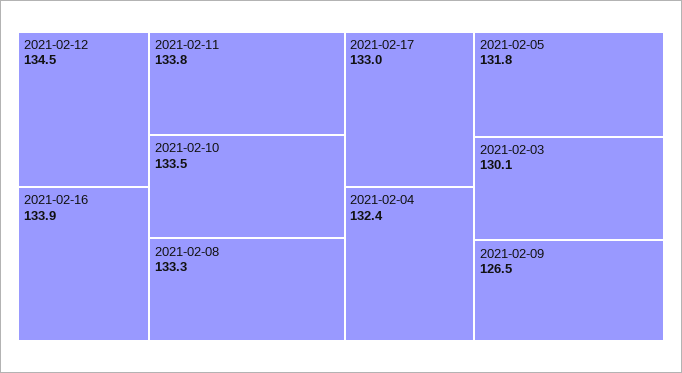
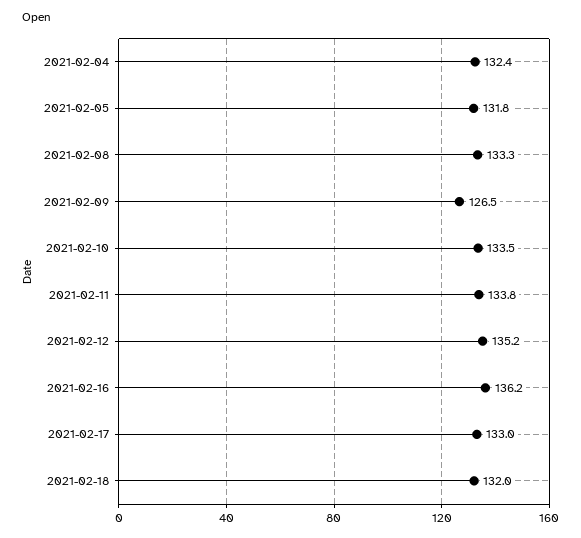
2021-02-12: 134.5 -> 135.2
2021-02-16: 133.9 -> 136.2
2021-02-03: 130.1 -> none
2021-02-18: none -> 132

